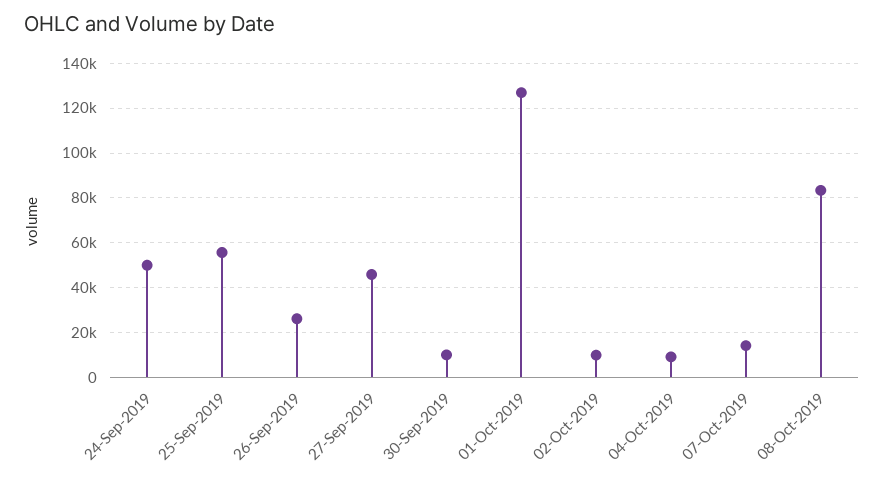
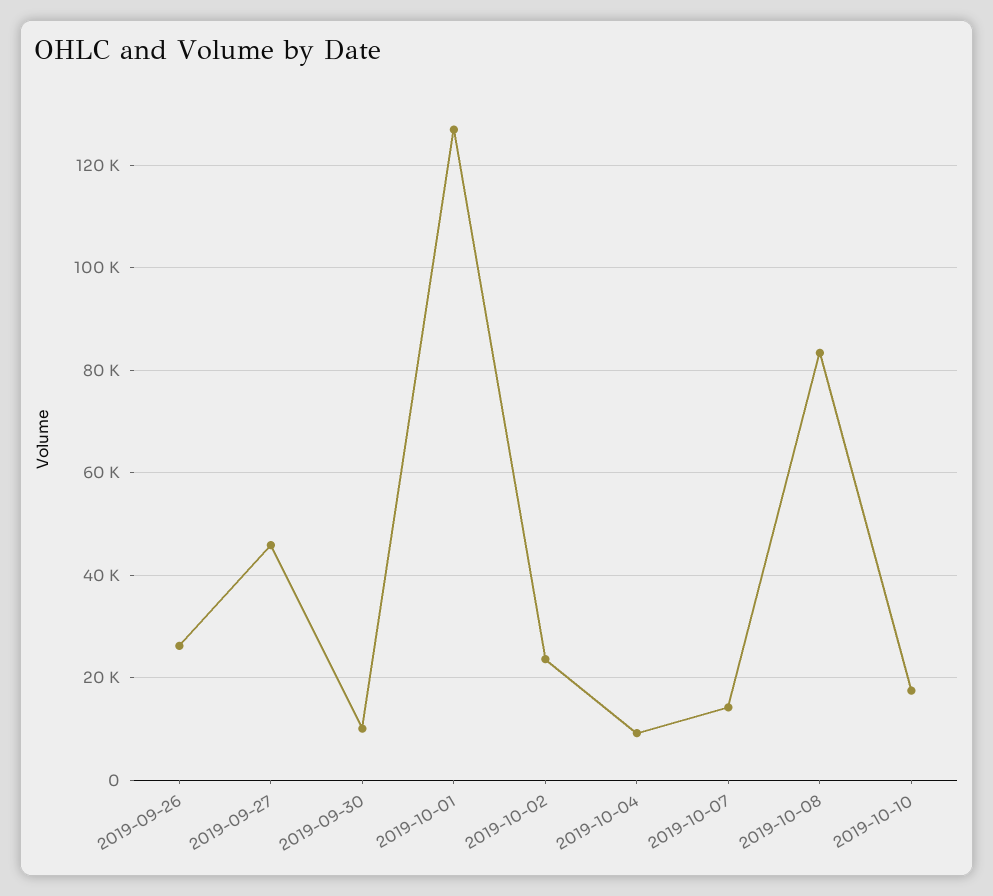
24-Sep-2019: 50000 -> none
25-Sep-2019: 55000 -> none
02-Oct-2019: 10000 -> 24000
2019-10-10: none -> 18000

